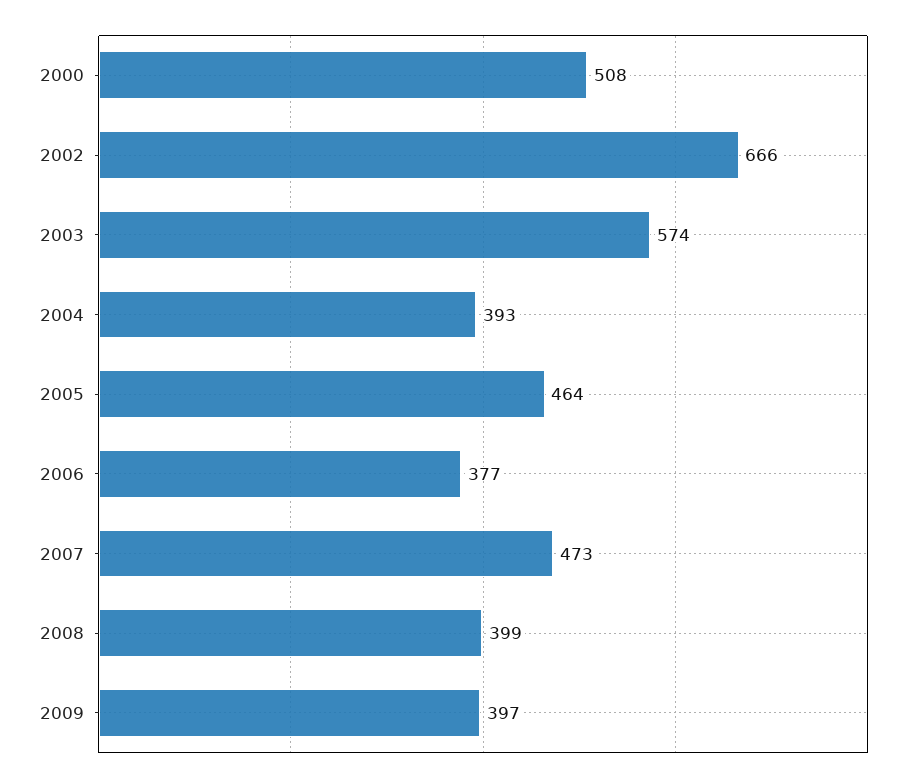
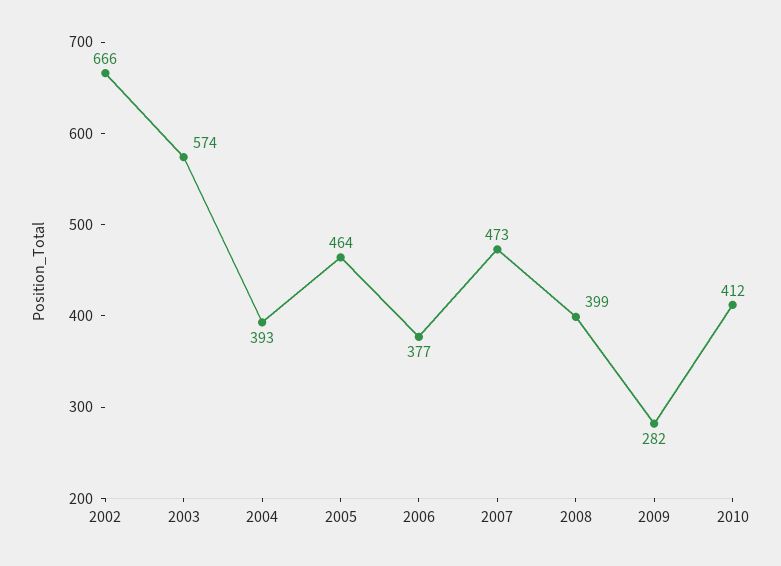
2000: 508 -> none
2009: 397 -> 282
2010: none -> 412

